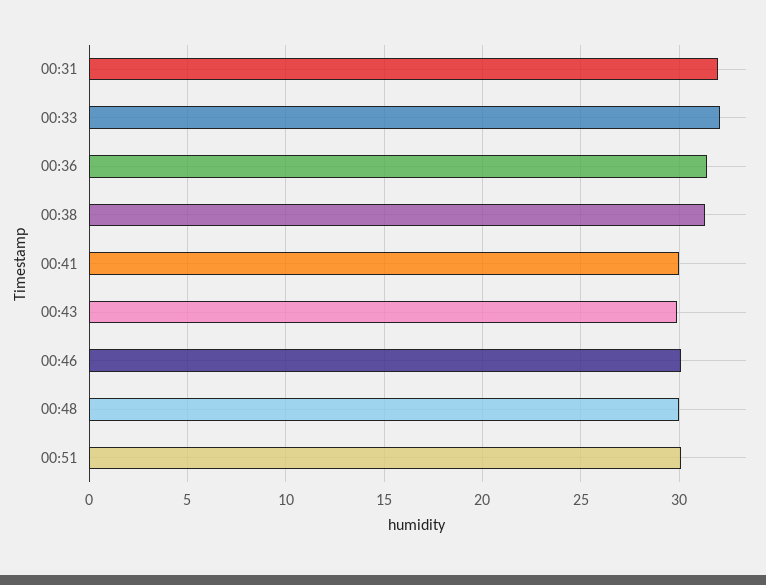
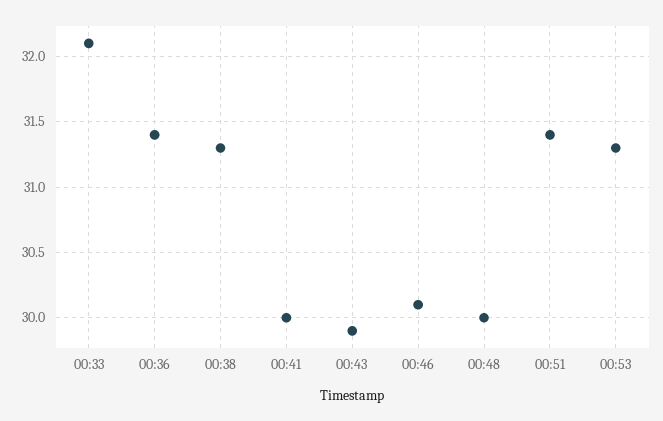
00:31: 32 -> none
00:51: 30 -> 31.4
00:53: none -> 31.3

